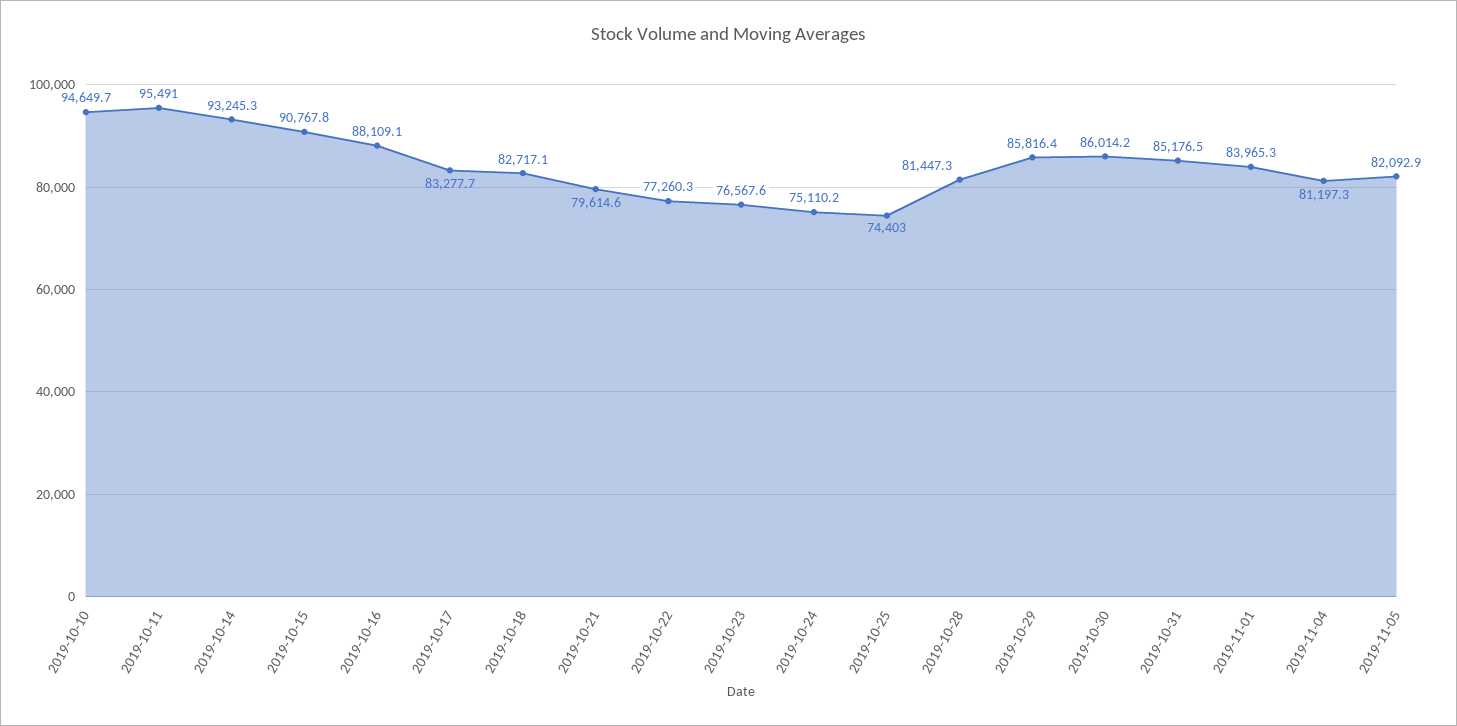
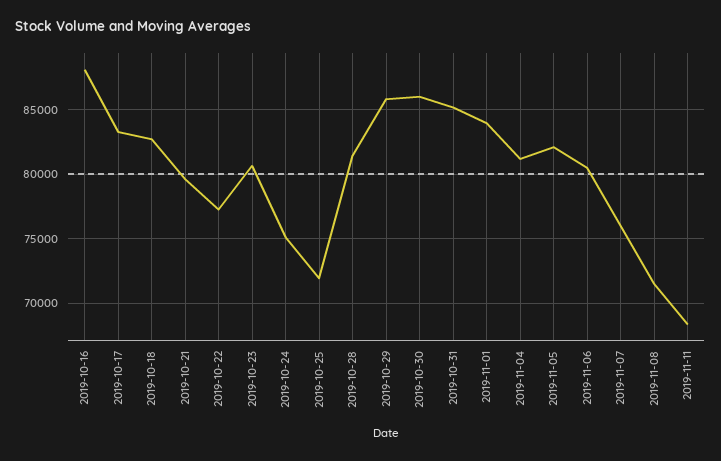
2019-10-10: 94649.7 -> none
2019-10-11: 95491 -> none
2019-10-14: 93245.3 -> none
2019-10-15: 90767.8 -> none
2019-10-23: 76567.6 -> 80500
2019-10-25: 74403 -> 72000
2019-11-06: none -> 80500
2019-11-07: none -> 76000
2019-11-08: none -> 71500
2019-11-11: none -> 68500

